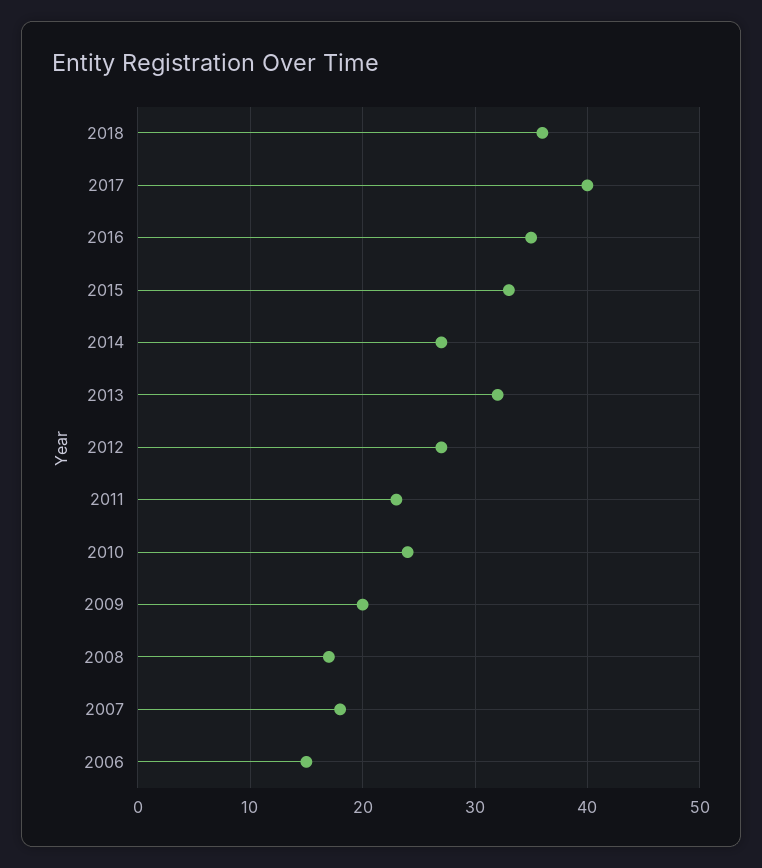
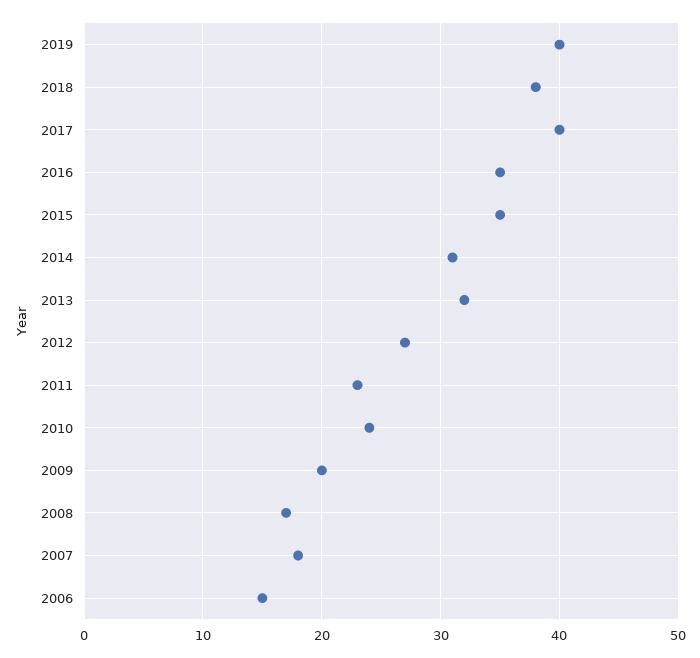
2018: 36 -> 38
2015: 33 -> 35
2014: 27 -> 31
2019: none -> 40

